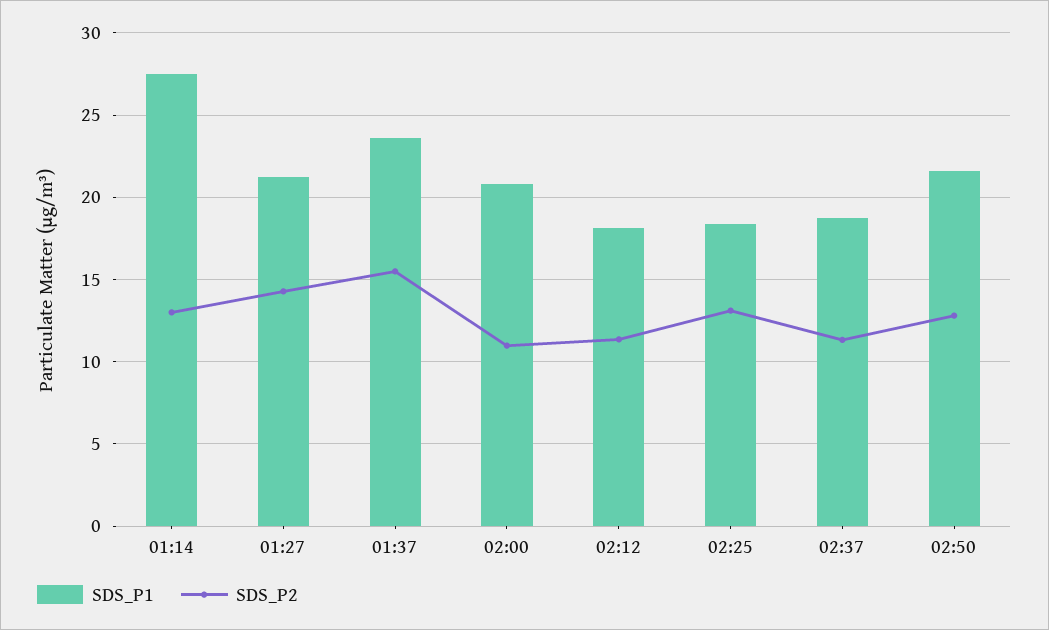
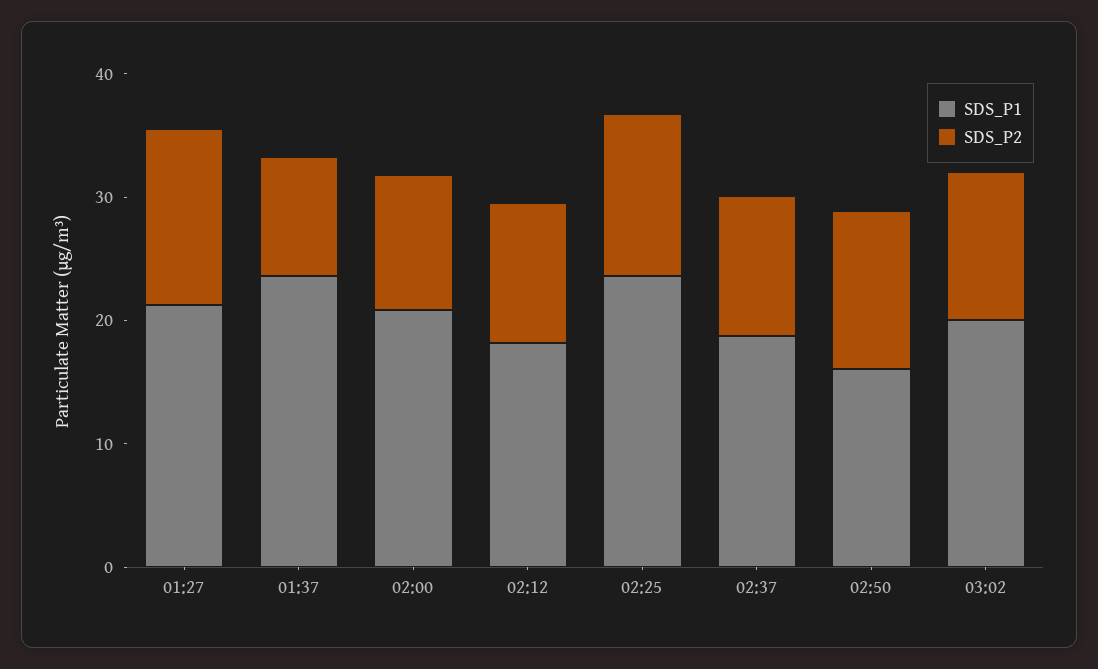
SDS_P1, 01:14: 27.5 -> none
SDS_P2, 01:14: 13 -> none
SDS_P2, 01:37: 15.5 -> 10
SDS_P1, 02:25: 18.5 -> 24
SDS_P1, 02:50: 21.5 -> 16
SDS_P1, 03:02: none -> 20
SDS_P2, 03:02: none -> 12

